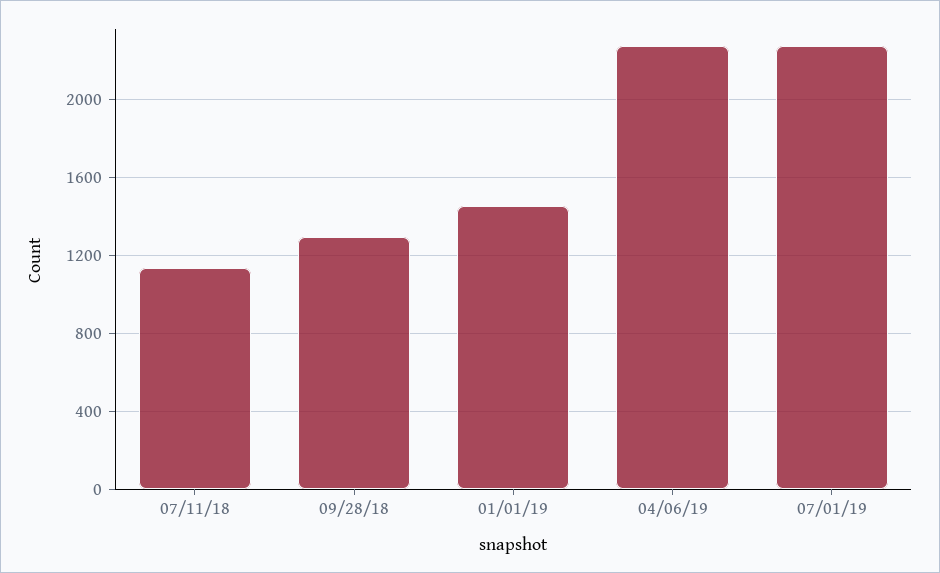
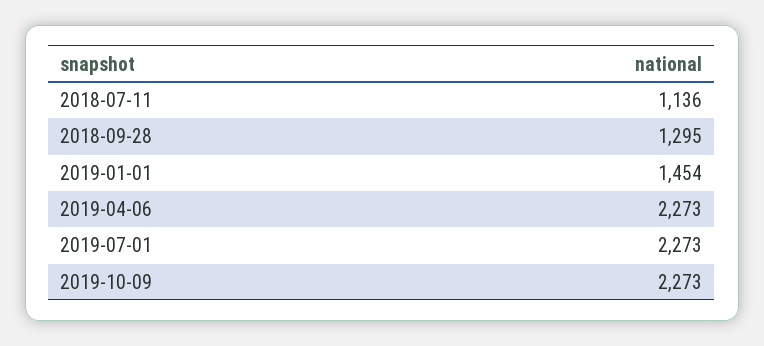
2019-10-09: none -> 2273

